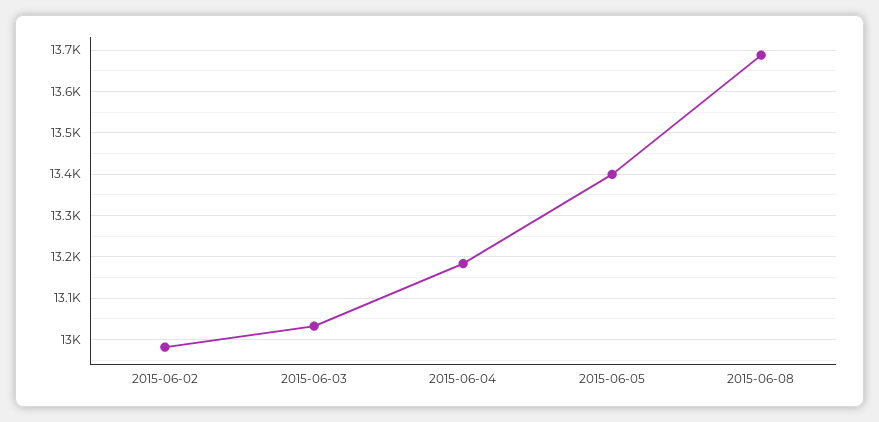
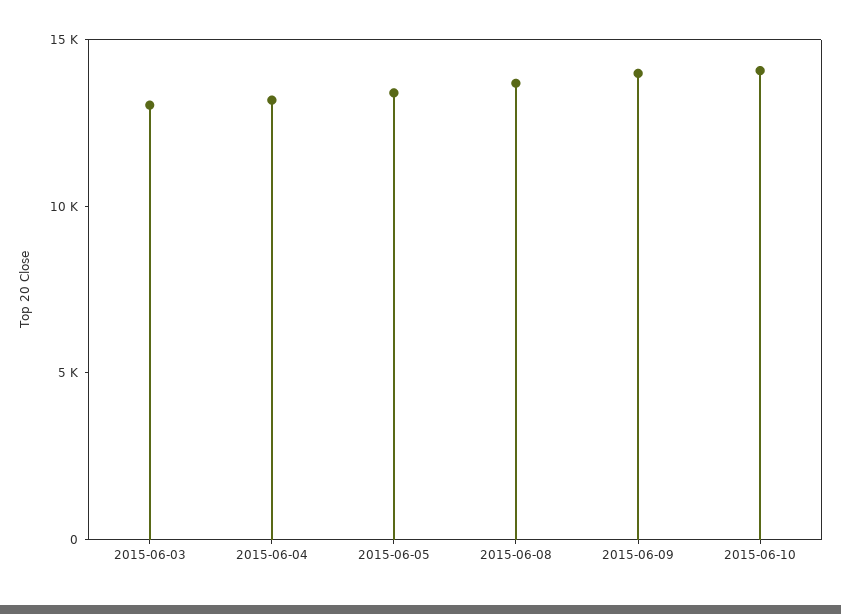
2015-06-02: 12980 -> none
2015-06-09: none -> 14000
2015-06-10: none -> 14000

